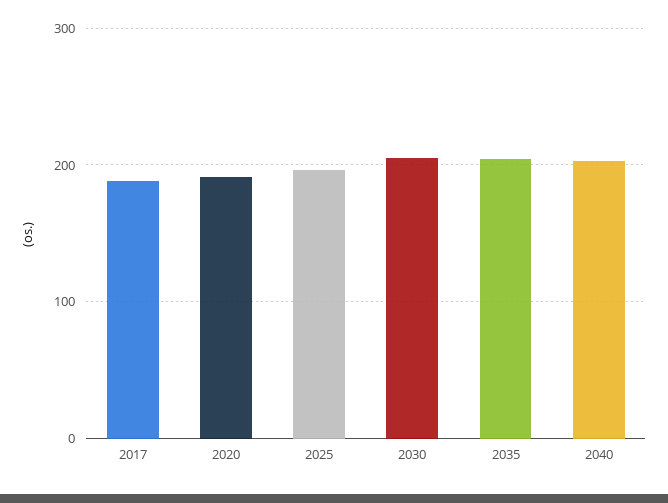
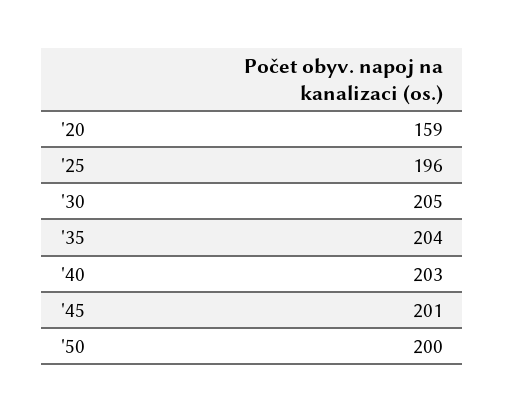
2017: 190 -> none
2020: 190 -> 159
'45: none -> 201
'50: none -> 200

